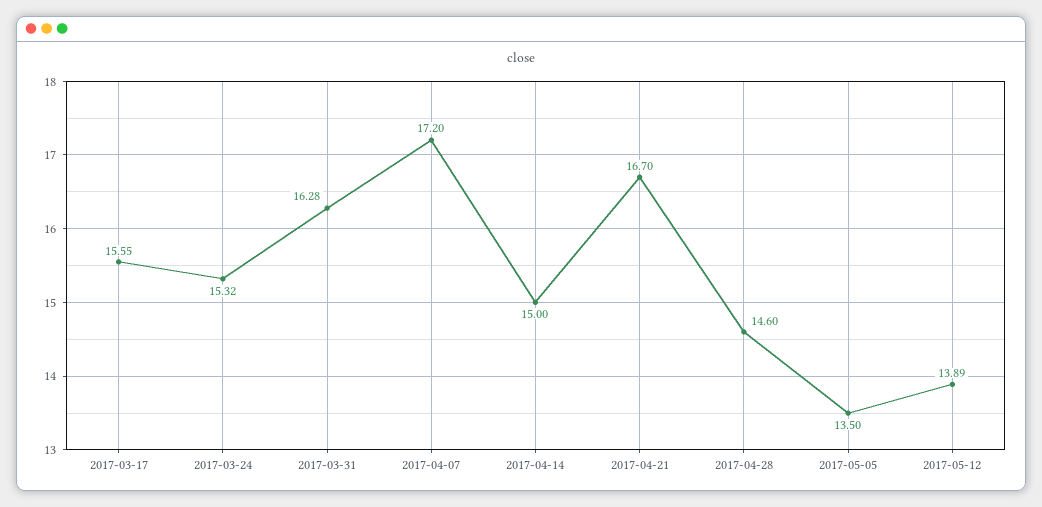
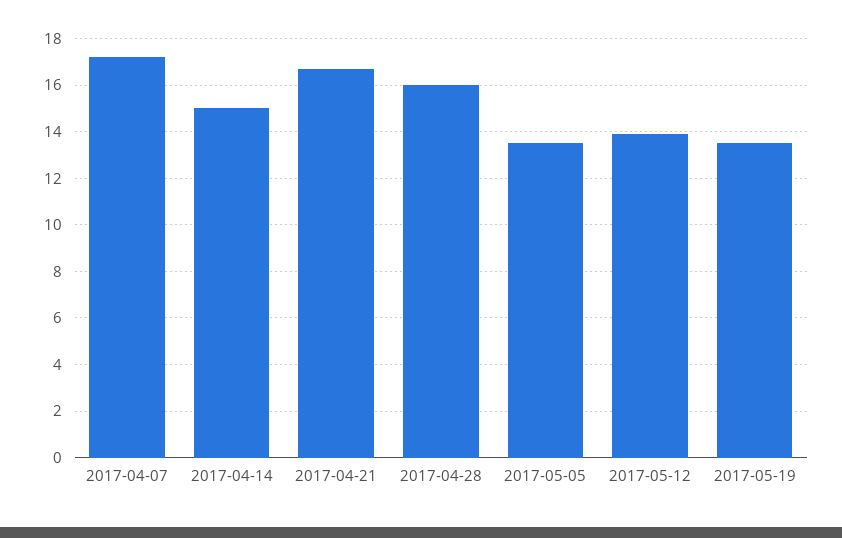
2017-03-17: 15.55 -> none
2017-03-24: 15.32 -> none
2017-03-31: 16.28 -> none
2017-04-28: 14.6 -> 16
2017-05-19: none -> 13.5

